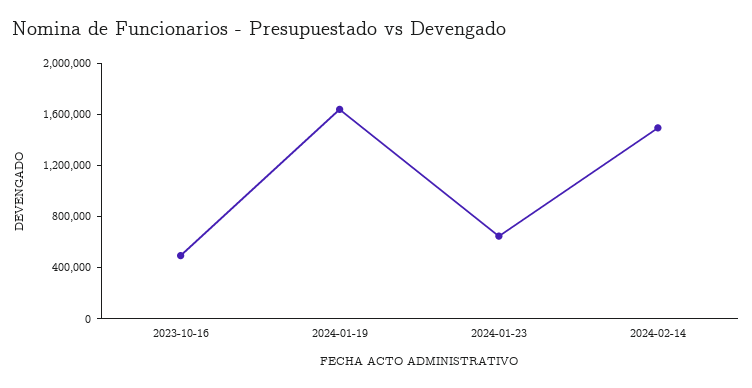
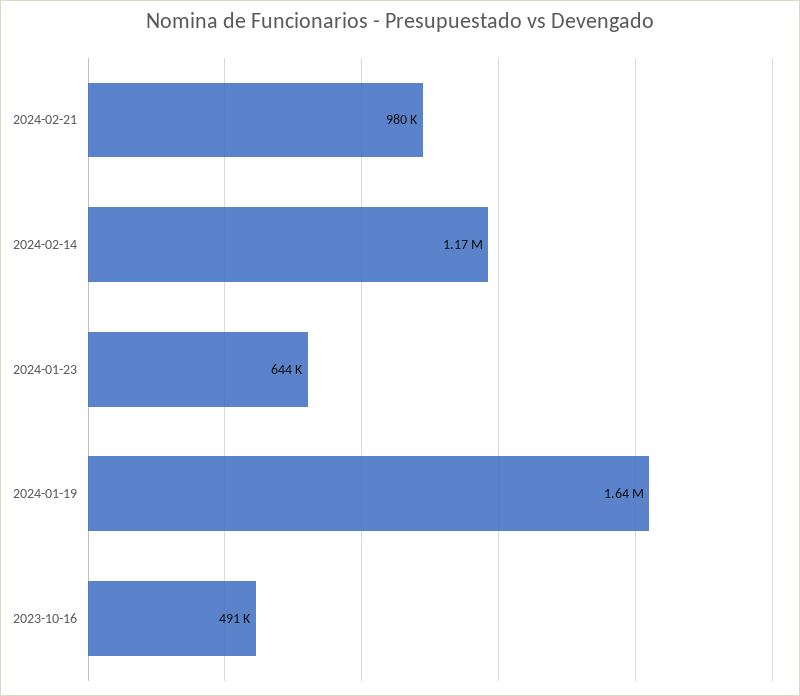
2024-02-14: 1500000 -> 1170000
2024-02-21: none -> 980000

